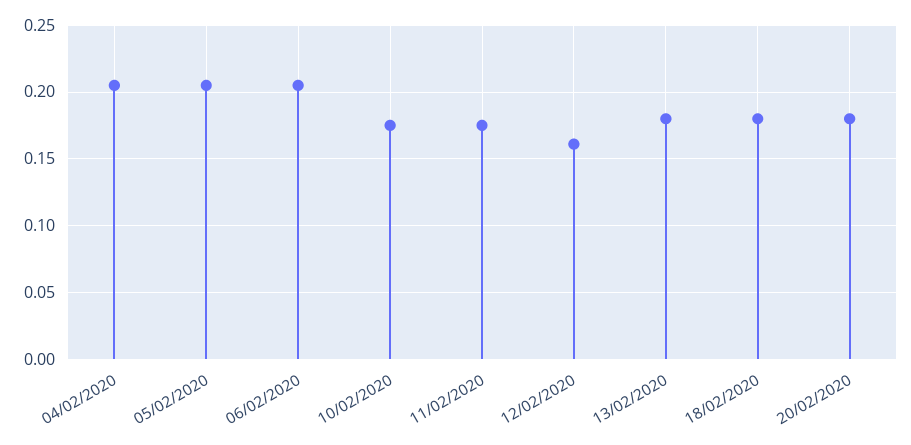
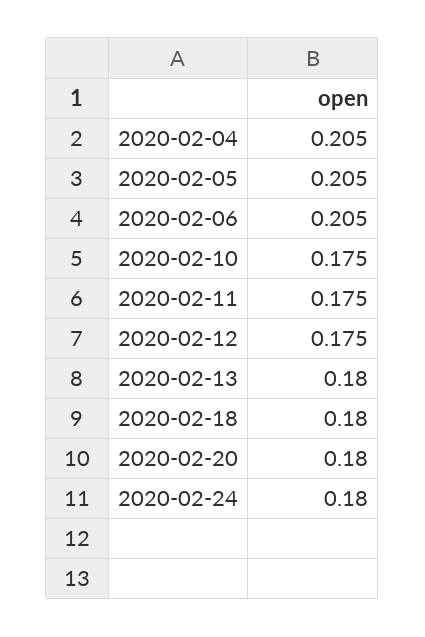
12/02/2020: 0.16 -> 0.175
2020-02-24: none -> 0.18

